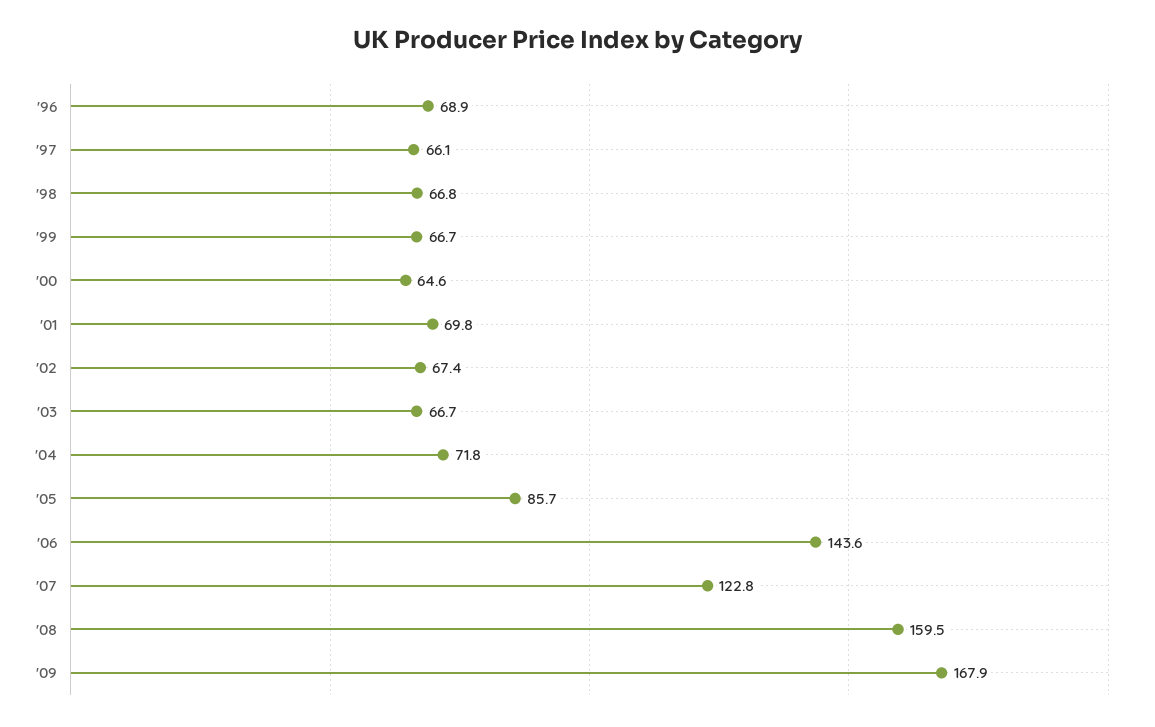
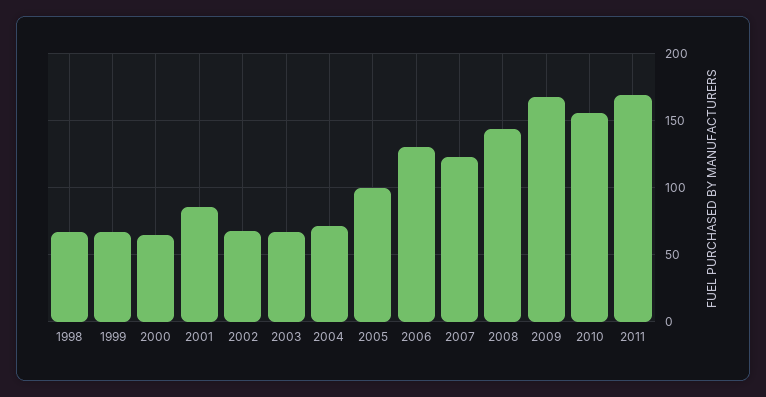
'96: 68.9 -> none
'97: 66.1 -> none
'01: 69.8 -> 85
'05: 85.7 -> 100
'06: 143.6 -> 130
'08: 159.5 -> 145
2010: none -> 155
2011: none -> 170

